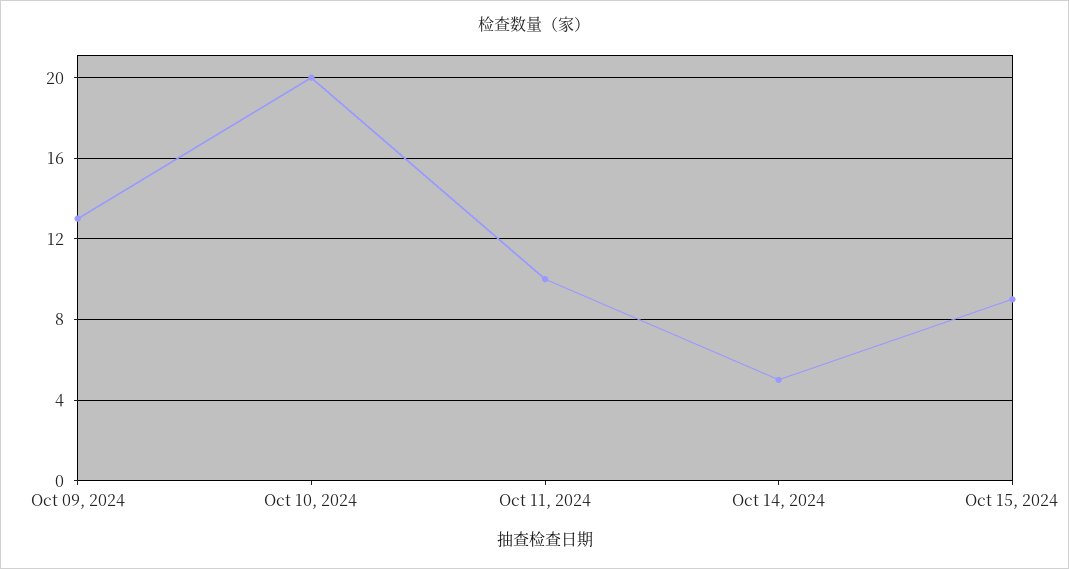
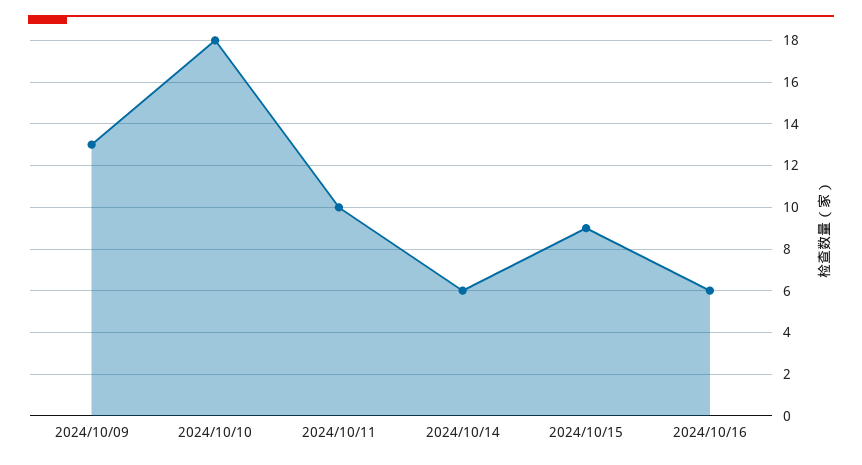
Oct 10, 2024: 20 -> 18
Oct 14, 2024: 5 -> 6
2024/10/16: none -> 6

